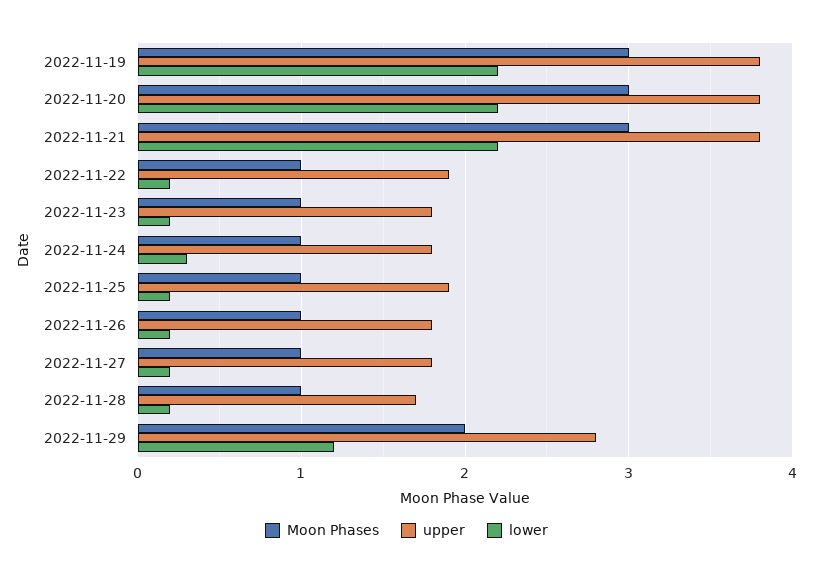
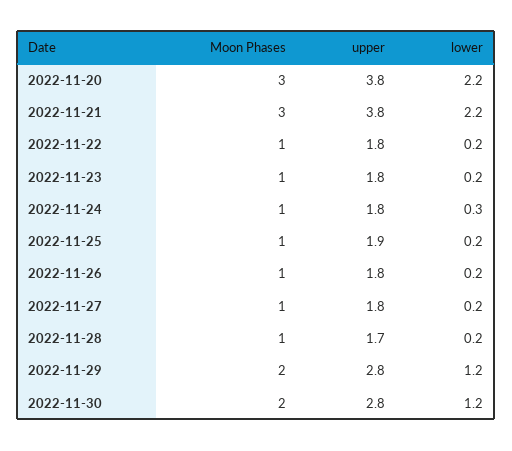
Moon Phases, 2022-11-19: 3 -> none
upper, 2022-11-19: 3.8 -> none
lower, 2022-11-19: 2.2 -> none
upper, 2022-11-22: 1.9 -> 1.8
Moon Phases, 2022-11-30: none -> 2
upper, 2022-11-30: none -> 2.8
lower, 2022-11-30: none -> 1.2

